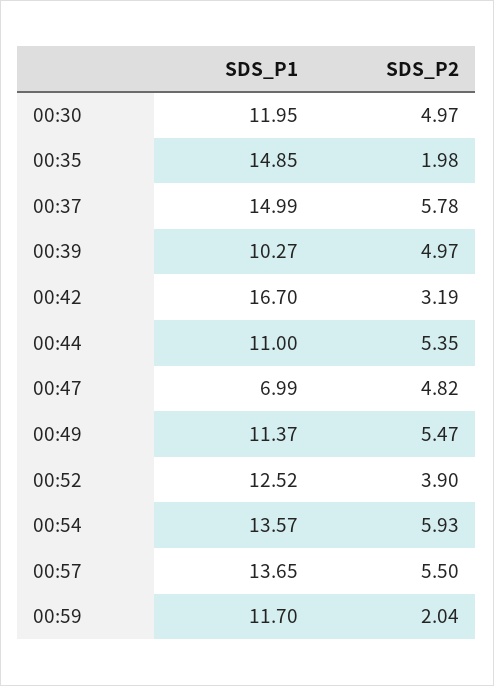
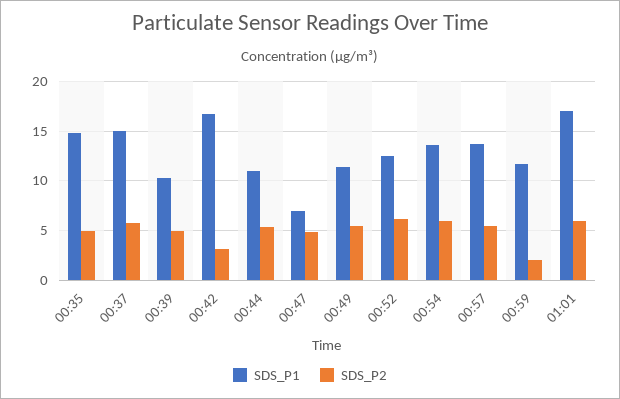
SDS_P1, 00:30: 11.95 -> none
SDS_P2, 00:30: 4.97 -> none
SDS_P2, 00:35: 1.98 -> 5
SDS_P2, 00:52: 3.9 -> 6
SDS_P1, 01:01: none -> 17
SDS_P2, 01:01: none -> 6

